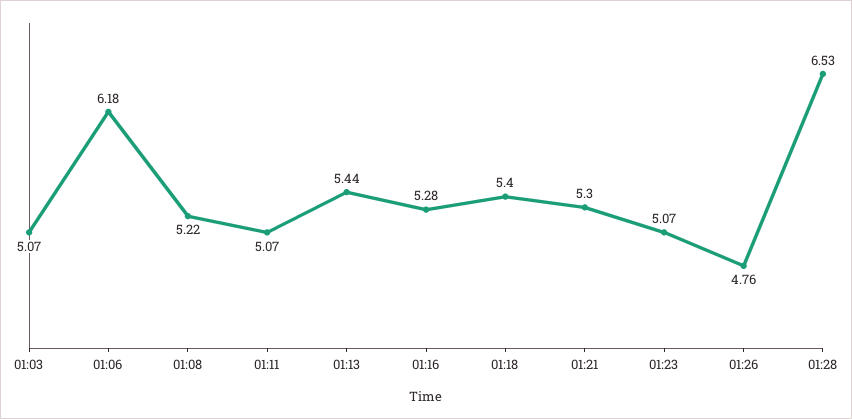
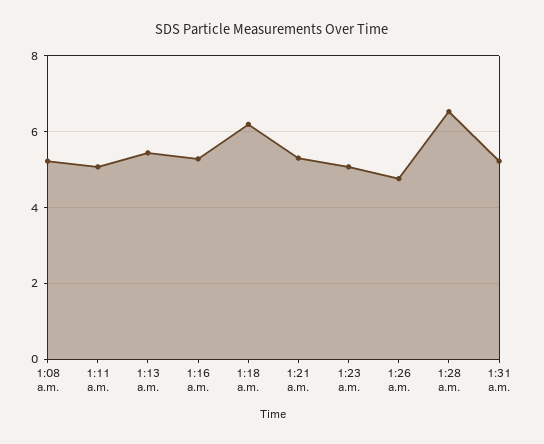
01:03: 5.07 -> none
01:06: 6.18 -> none
01:18: 5.4 -> 6.2
1:31 a.m.: none -> 5.2

